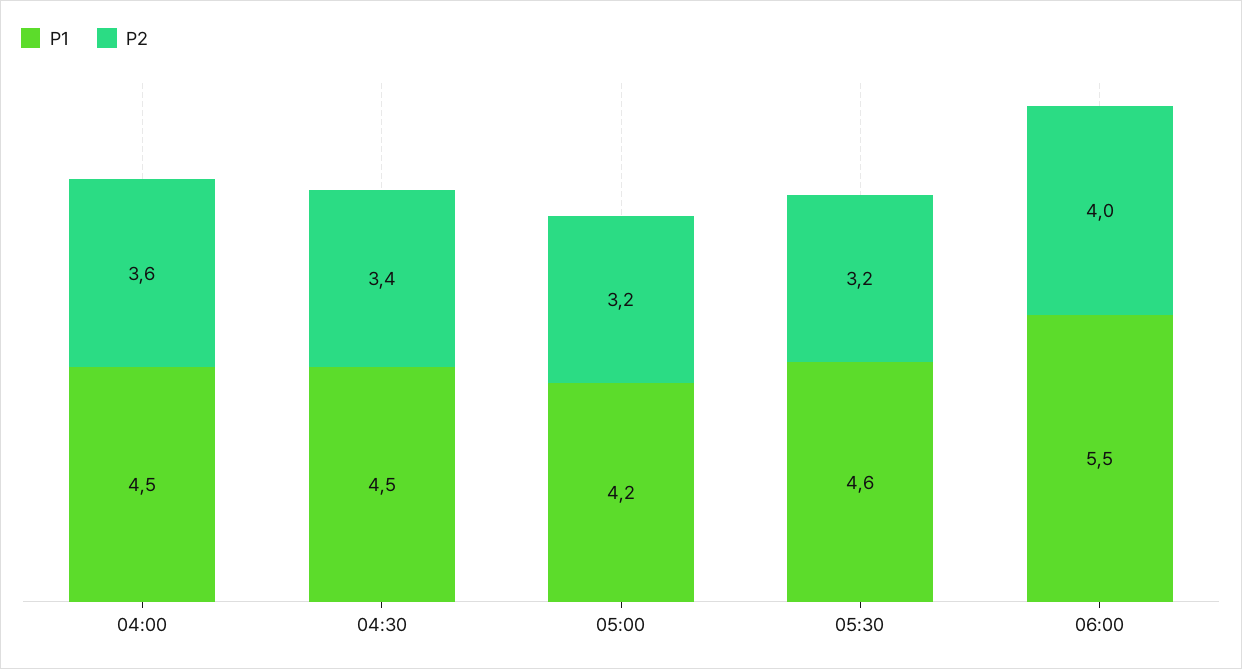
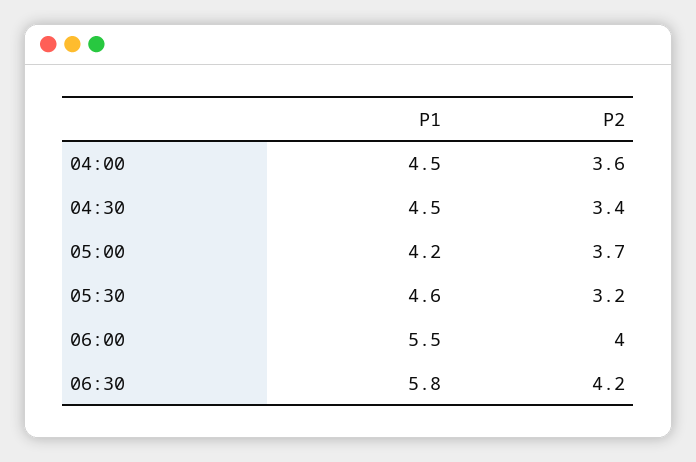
P2, 05:00: 3.2 -> 3.7
P1, 06:30: none -> 5.8
P2, 06:30: none -> 4.2

